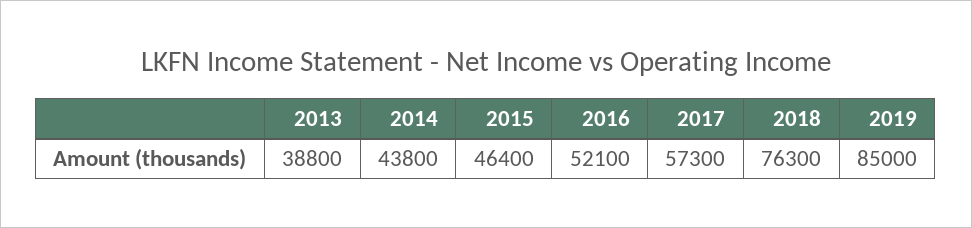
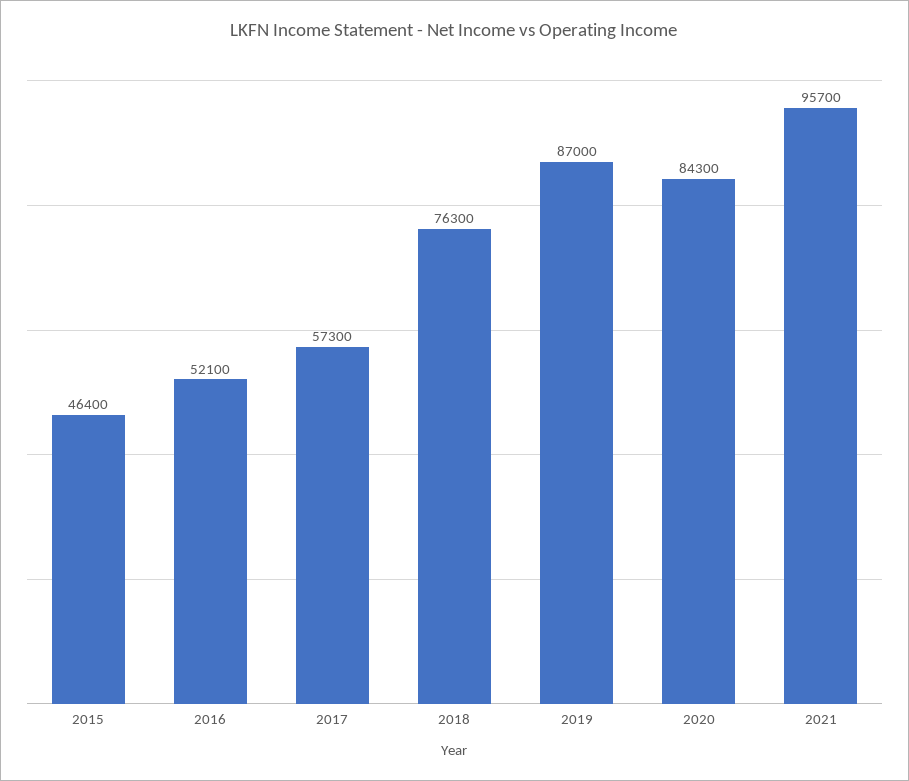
2013: 38800 -> none
2014: 43800 -> none
2019: 85000 -> 87000
2020: none -> 84300
2021: none -> 95700

